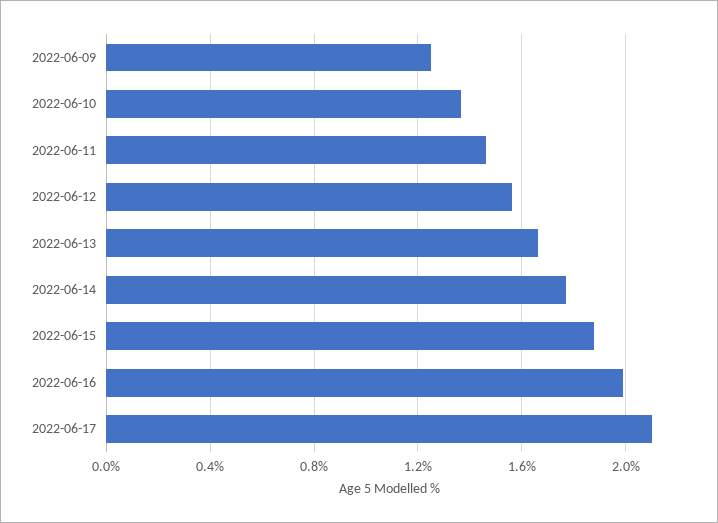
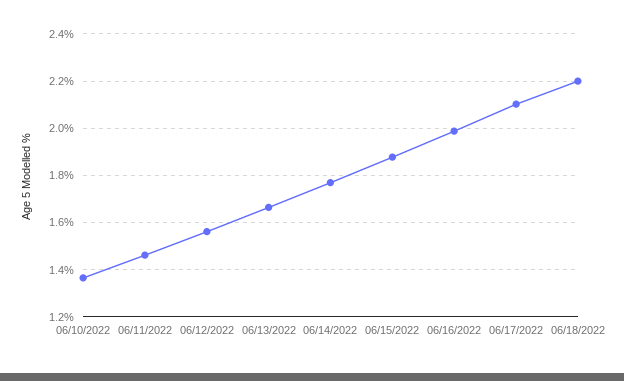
2022-06-09: 1.25 -> none
06/18/2022: none -> 2.2

